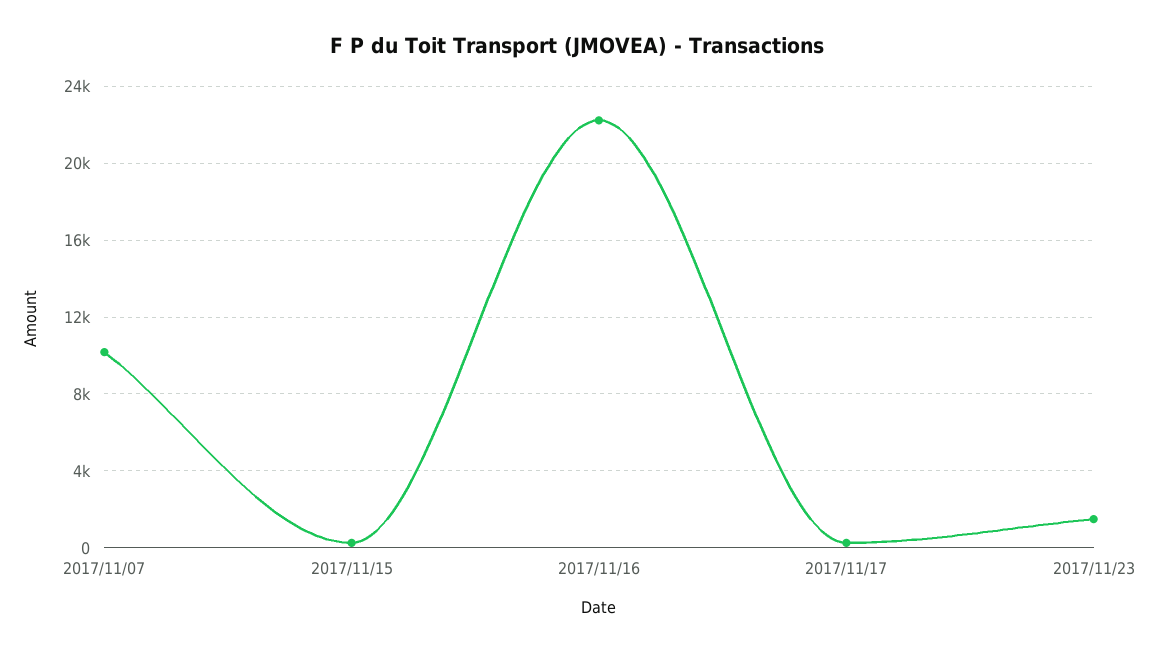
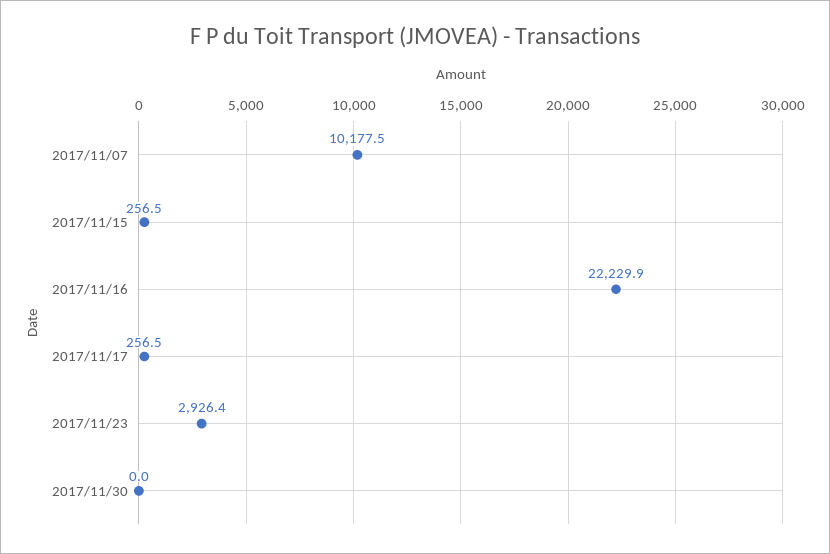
2017/11/23: 1500 -> 2926.4
2017/11/30: none -> 0

